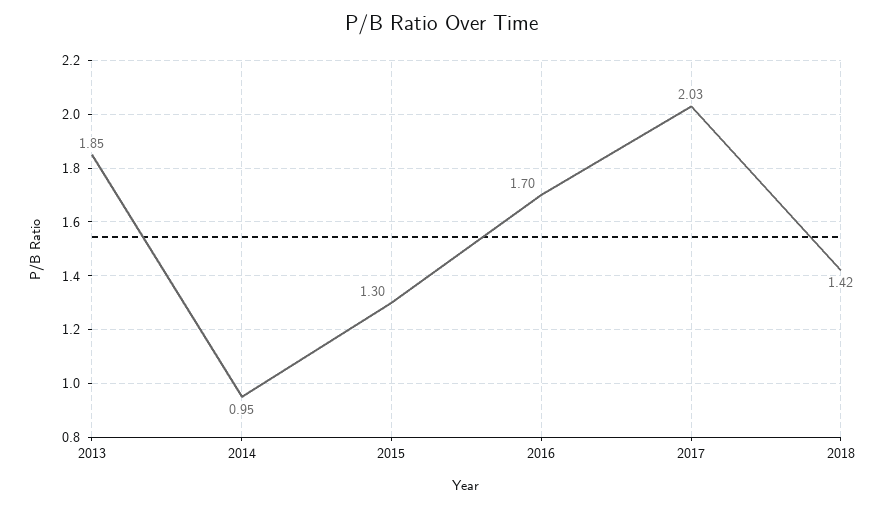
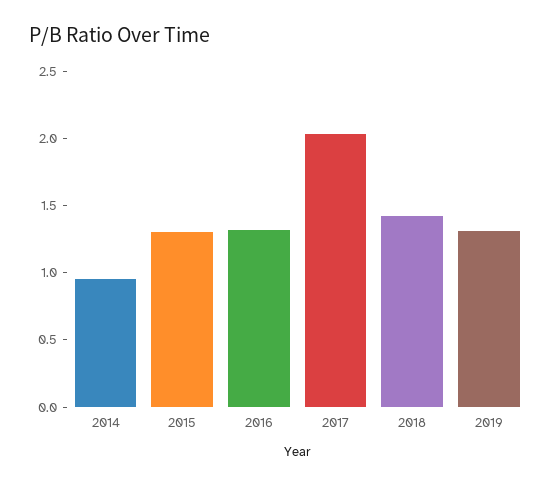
2013: 1.85 -> none
2016: 1.7 -> 1.3
2019: none -> 1.3

